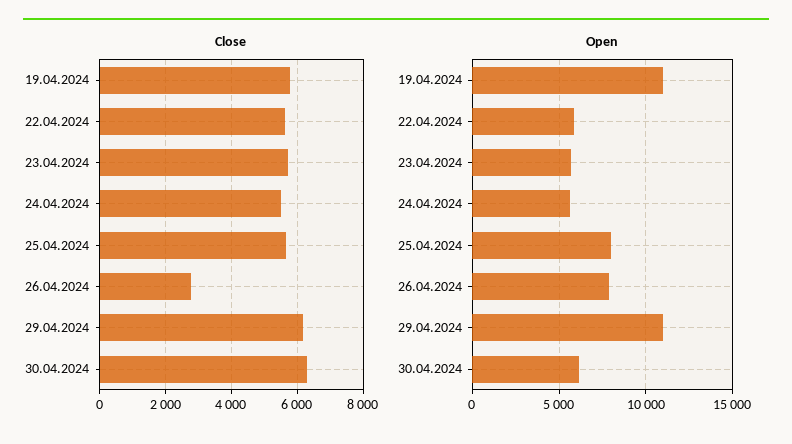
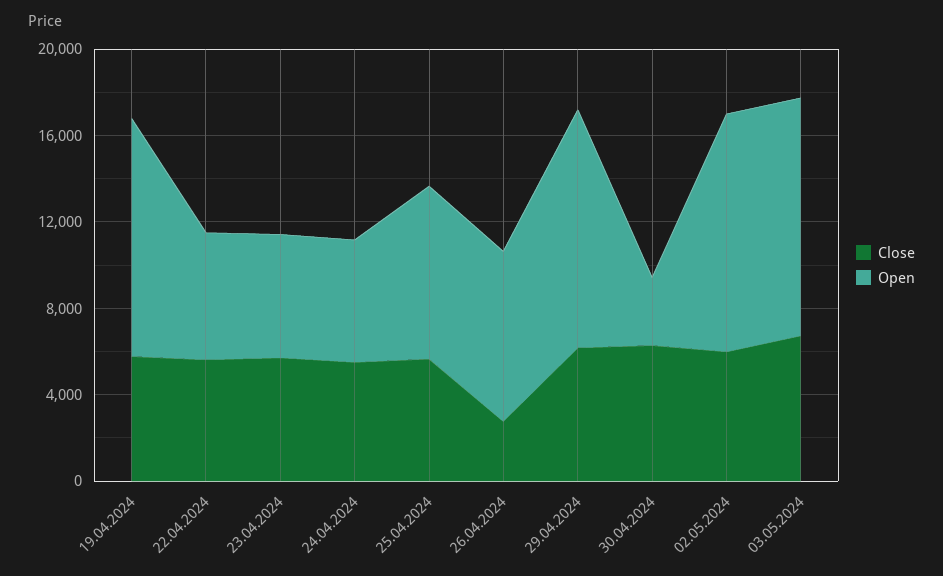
Open, 30.04.2024: 6000 -> 3000
Close, 02.05.2024: none -> 6000
Open, 02.05.2024: none -> 11000
Close, 03.05.2024: none -> 7000
Open, 03.05.2024: none -> 11000

